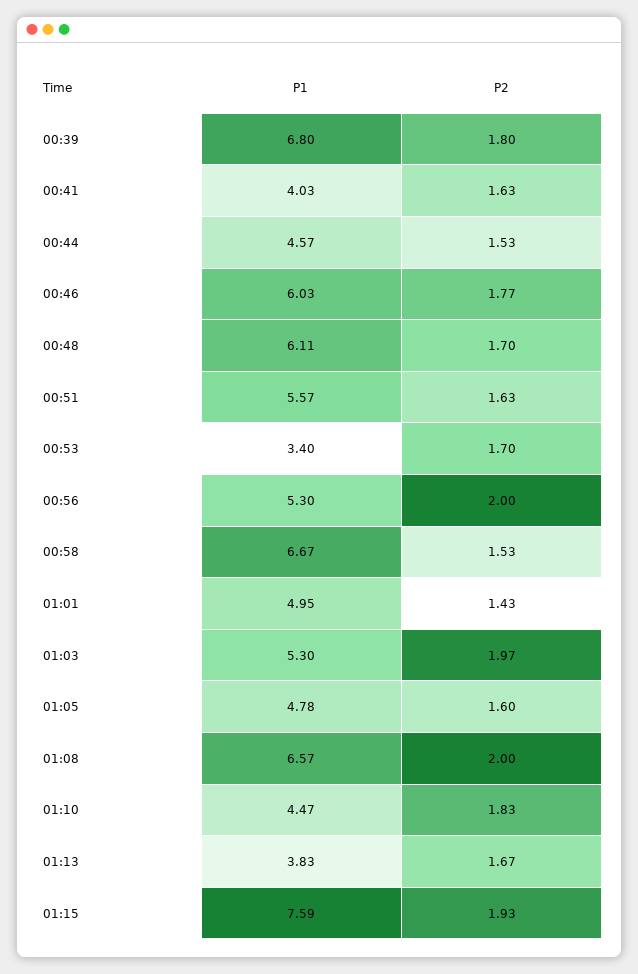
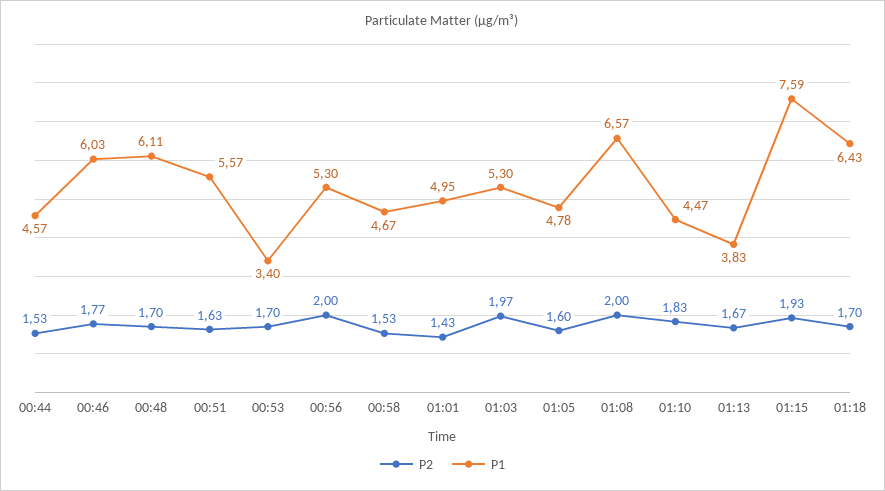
P1, 00:39: 6.8 -> none
P2, 00:39: 1.8 -> none
P1, 00:41: 4.03 -> none
P2, 00:41: 1.63 -> none
P1, 00:58: 6.67 -> 4.67
P2, 01:18: none -> 1.7
P1, 01:18: none -> 6.43

